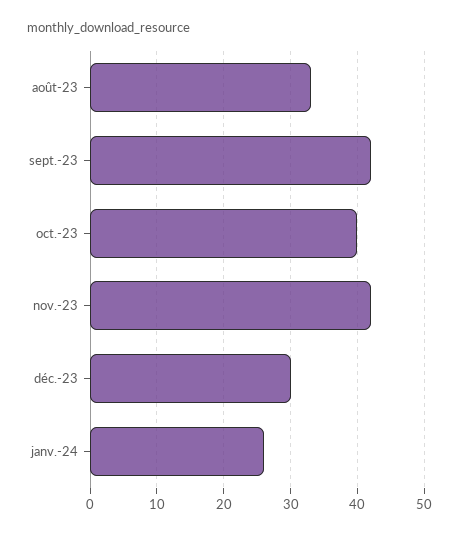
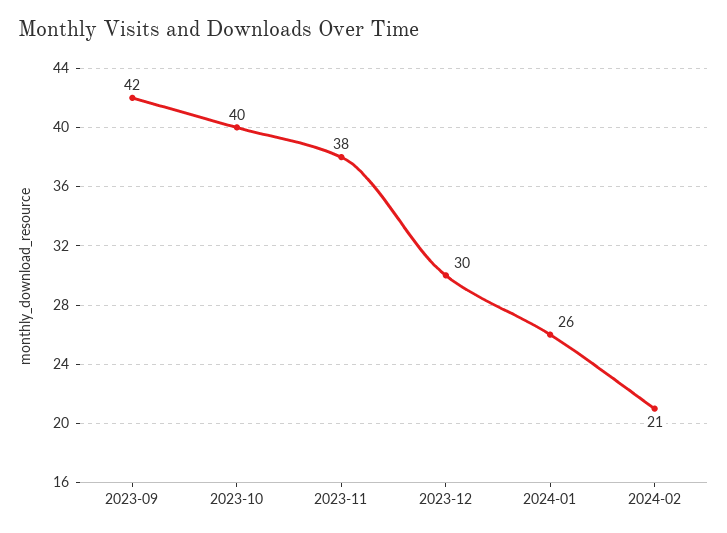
août-23: 33 -> none
nov.-23: 42 -> 38
2024-02: none -> 21

